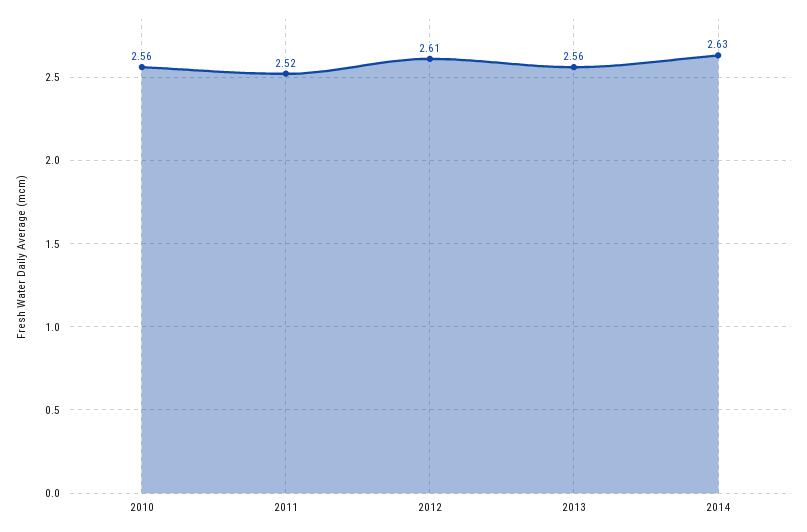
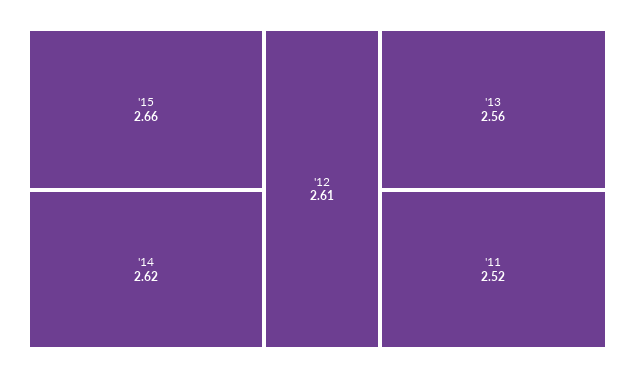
2010: 2.56 -> none
2014: 2.63 -> 2.62
'15: none -> 2.66

